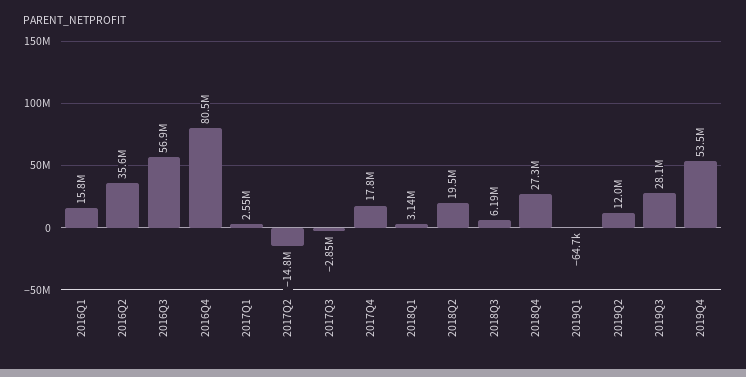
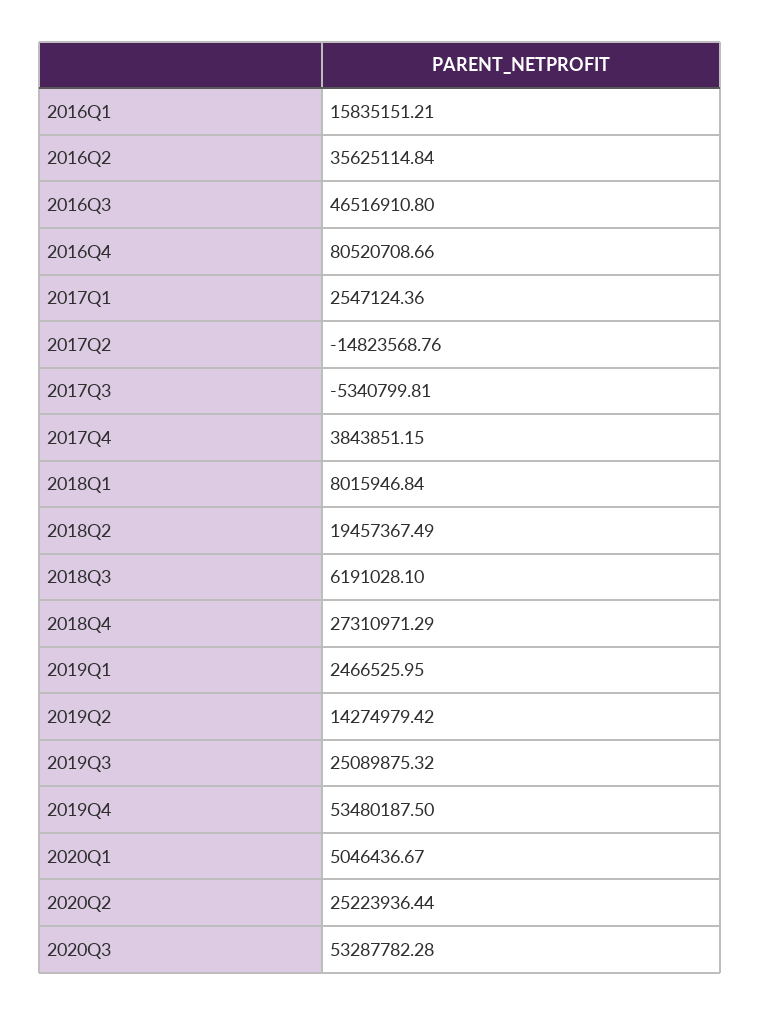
2016Q3: 56900000 -> 46516910.8
2017Q3: -2850000 -> -5340799.81
2017Q4: 17800000 -> 3843851.15
2018Q1: 3140000 -> 8015946.84
2019Q1: -64700 -> 2466525.95
2019Q2: 12000000 -> 14274979.42
2019Q3: 28100000 -> 25089875.32
2020Q1: none -> 5046436.67
2020Q2: none -> 25223936.44
2020Q3: none -> 53287782.28

